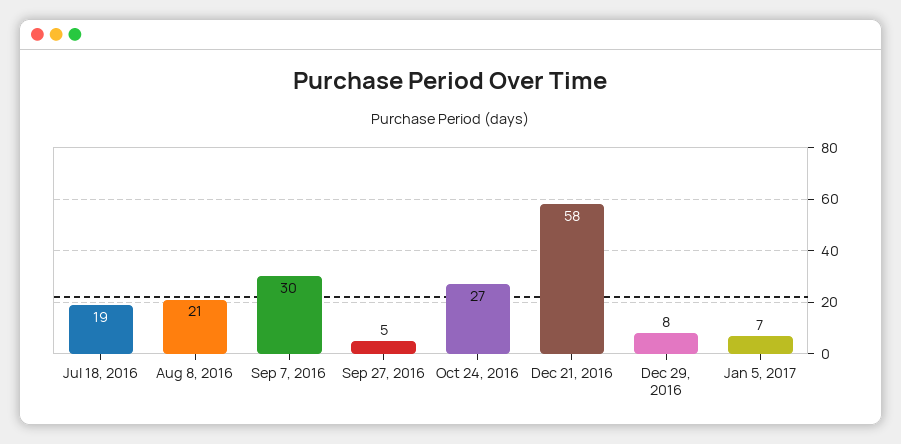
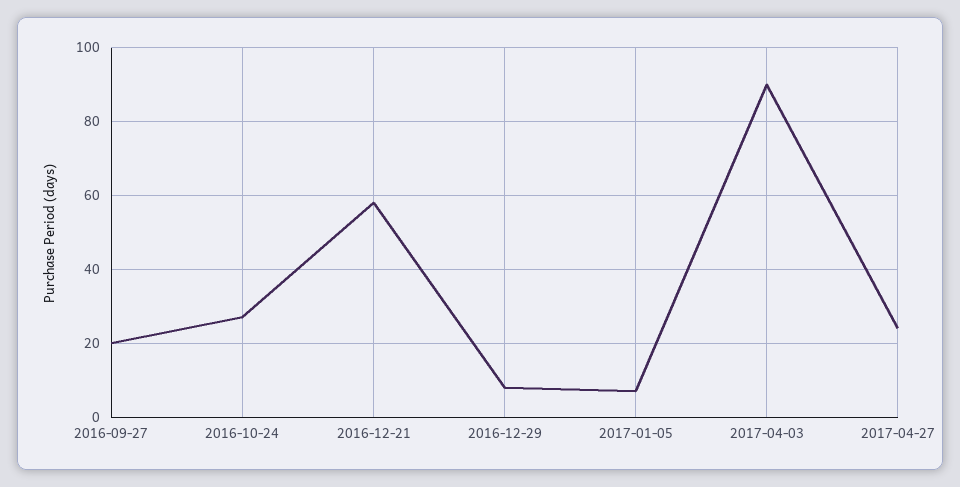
Jul 18, 2016: 19 -> none
Aug 8, 2016: 21 -> none
Sep 7, 2016: 30 -> none
Sep 27, 2016: 5 -> 20
2017-04-03: none -> 90
2017-04-27: none -> 25

